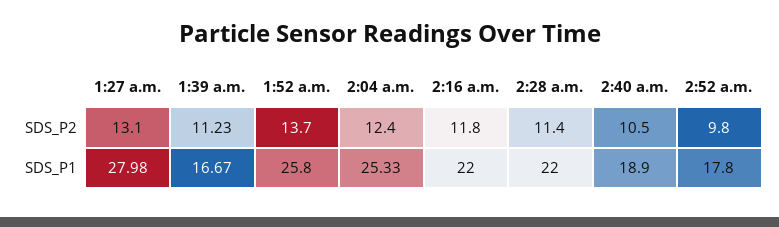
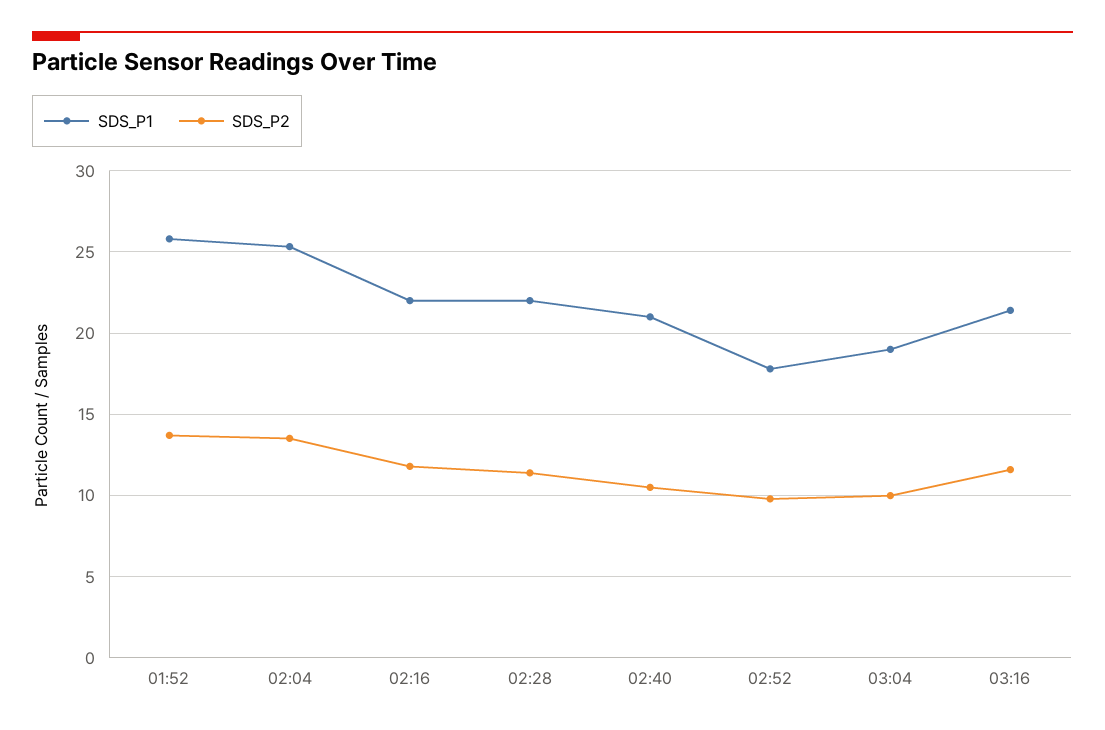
SDS_P2, 1:27 a.m.: 13.1 -> none
SDS_P2, 1:39 a.m.: 11.23 -> none
SDS_P2, 2:04 a.m.: 12.4 -> 13.5
SDS_P1, 1:27 a.m.: 27.98 -> none
SDS_P1, 1:39 a.m.: 16.67 -> none
SDS_P1, 2:40 a.m.: 18.9 -> 21
SDS_P1, 03:04: none -> 19
SDS_P2, 03:04: none -> 10
SDS_P1, 03:16: none -> 21.5
SDS_P2, 03:16: none -> 11.5

